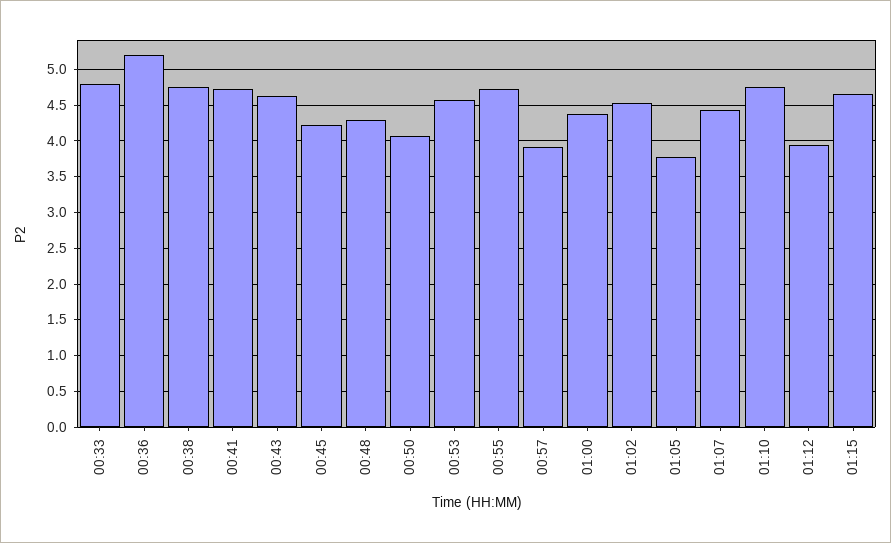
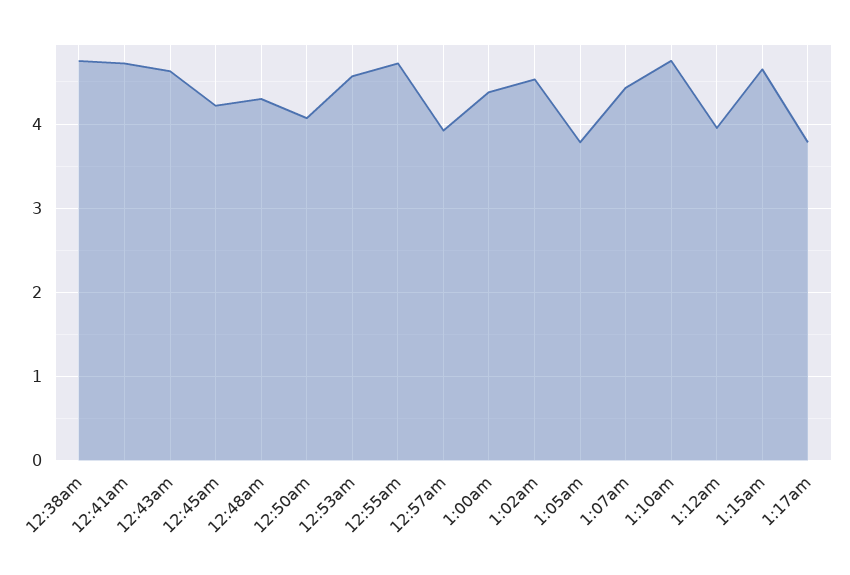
00:33: 4.8 -> none
00:36: 5.2 -> none
1:17am: none -> 3.8

